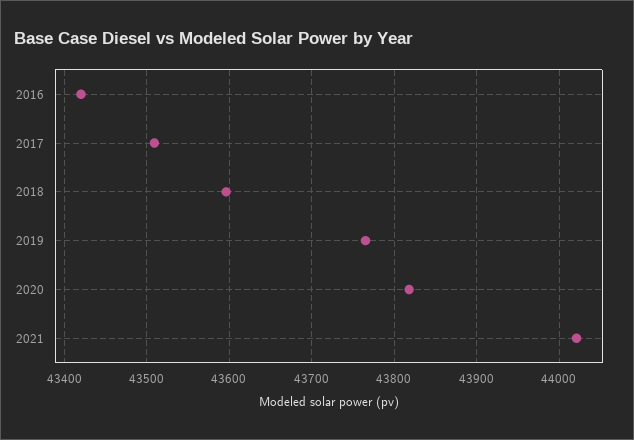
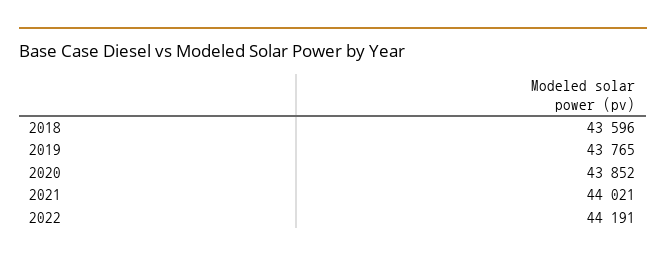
2016: 43420 -> none
2017: 43510 -> none
2020: 43820 -> 43852
2022: none -> 44191

